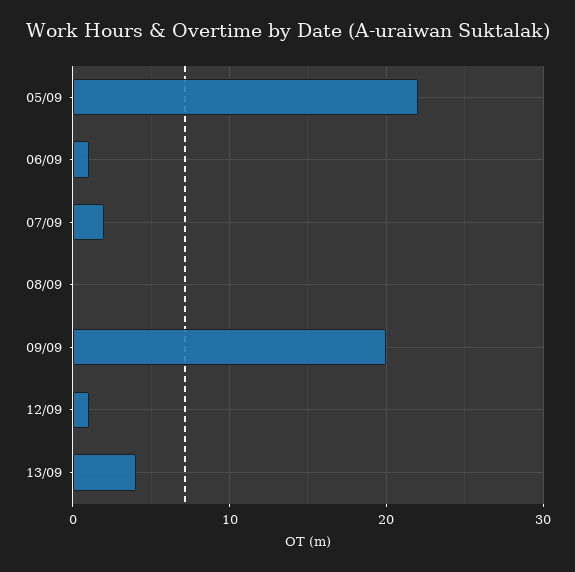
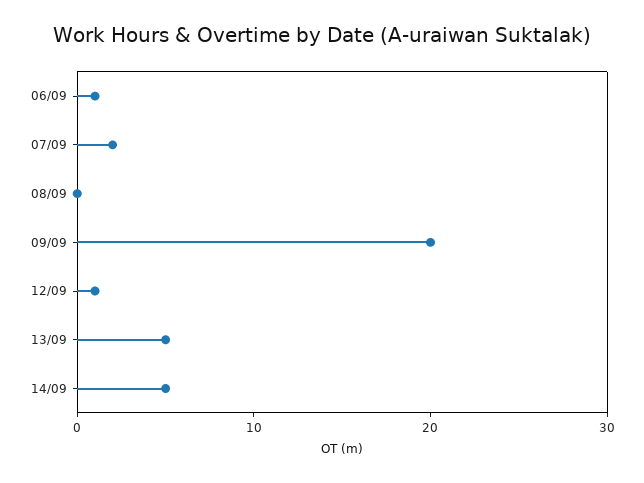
05/09: 22 -> none
13/09: 4 -> 5
14/09: none -> 5

